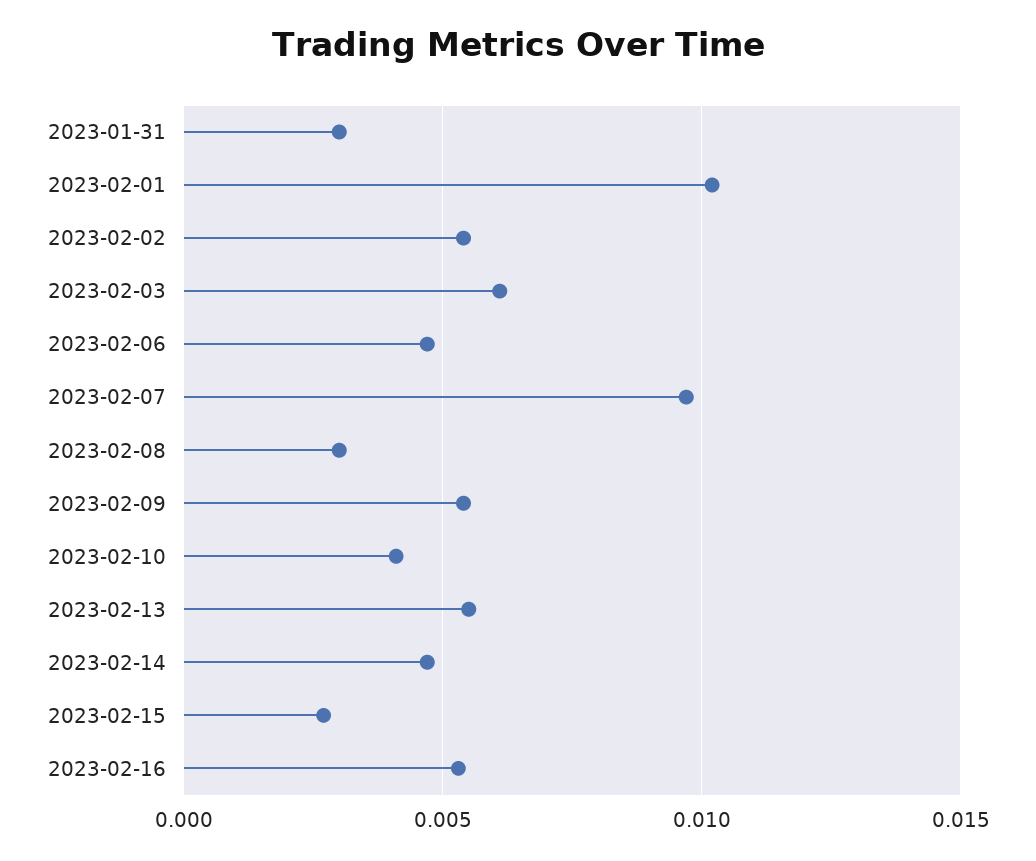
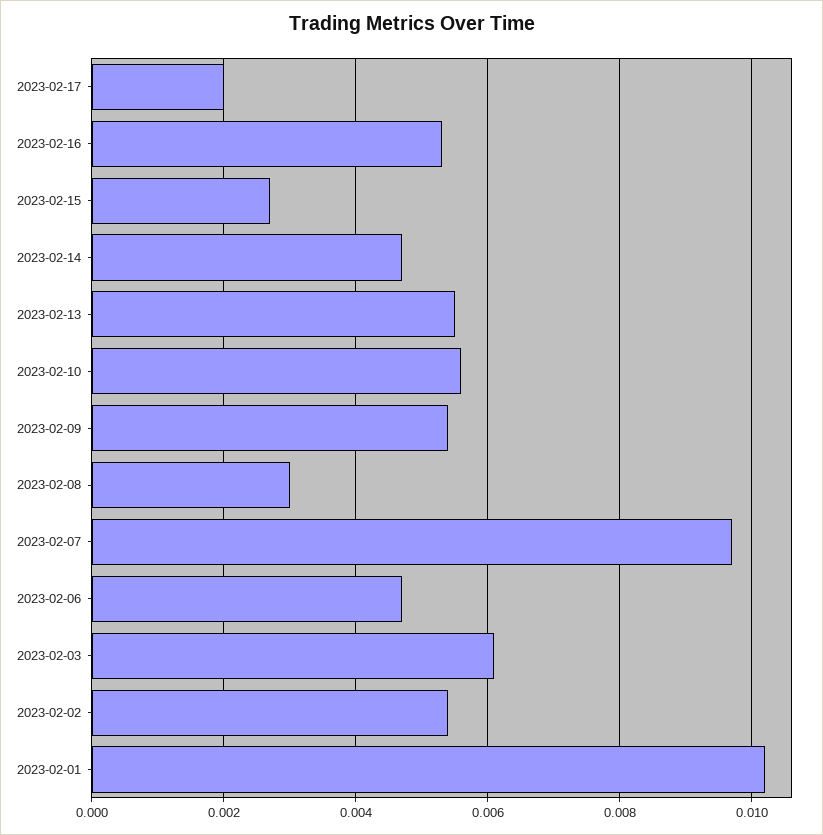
2023-01-31: 0.003 -> none
2023-02-10: 0.004 -> 0.0055
2023-02-17: none -> 0.002

